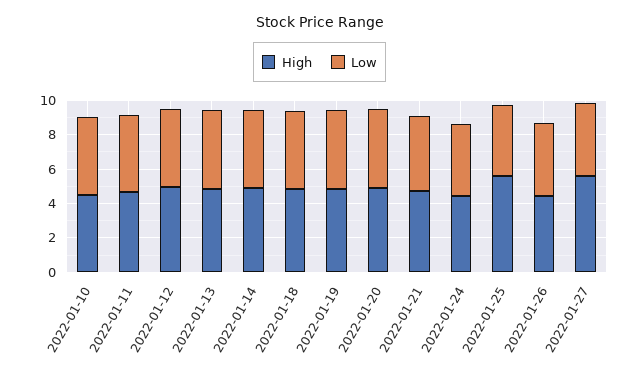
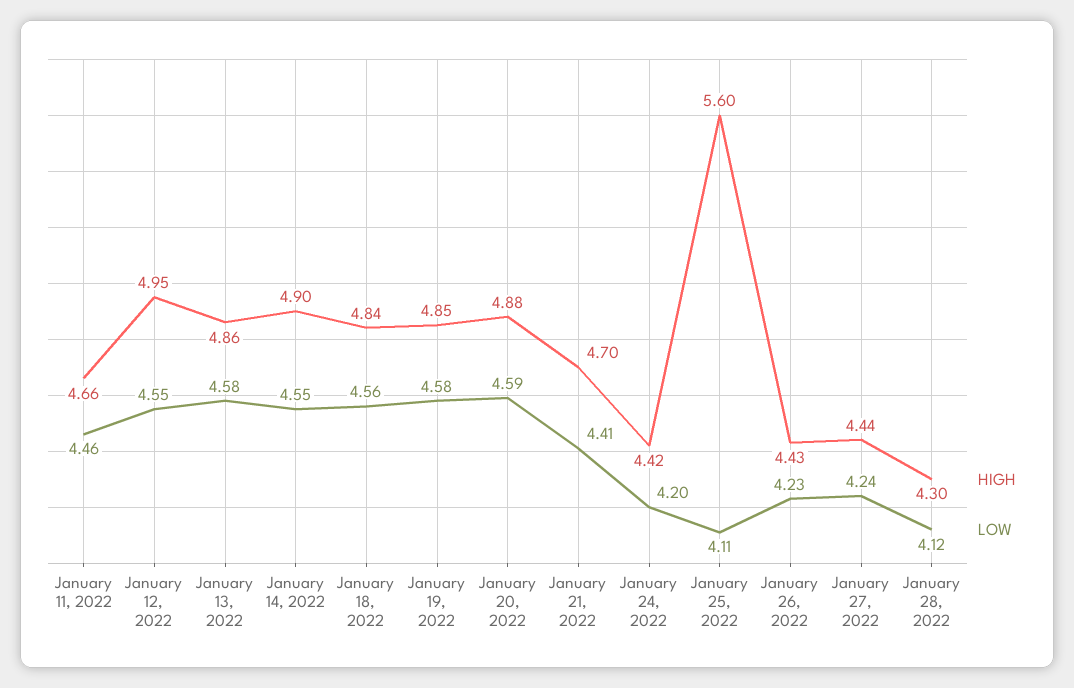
High, 2022-01-10: 4.5 -> none
Low, 2022-01-10: 4.5 -> none
High, 2022-01-27: 5.5 -> 4.44
High, January 28, 2022: none -> 4.3
Low, January 28, 2022: none -> 4.12

